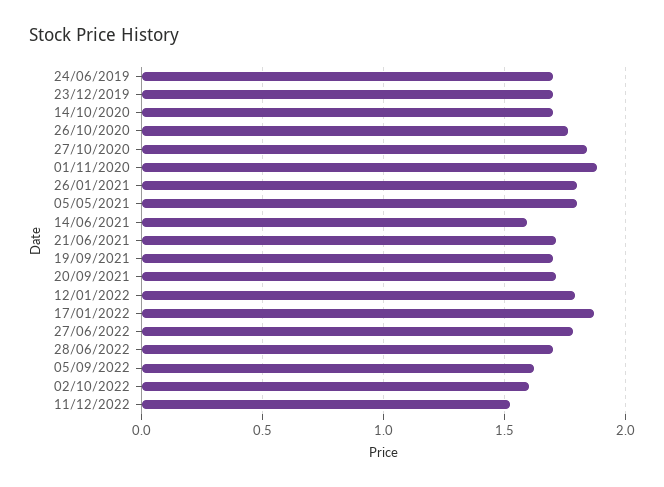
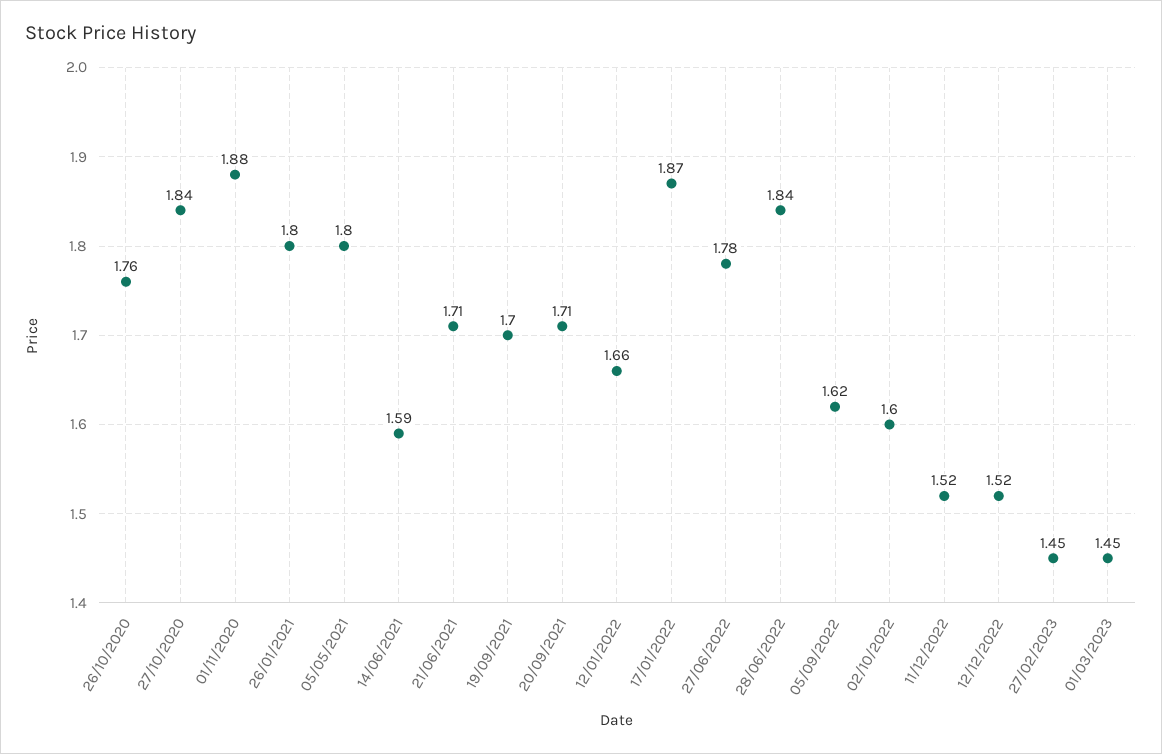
24/06/2019: 1.7 -> none
23/12/2019: 1.7 -> none
14/10/2020: 1.7 -> none
12/01/2022: 1.8 -> 1.66
28/06/2022: 1.7 -> 1.84
12/12/2022: none -> 1.52
27/02/2023: none -> 1.45
01/03/2023: none -> 1.45

